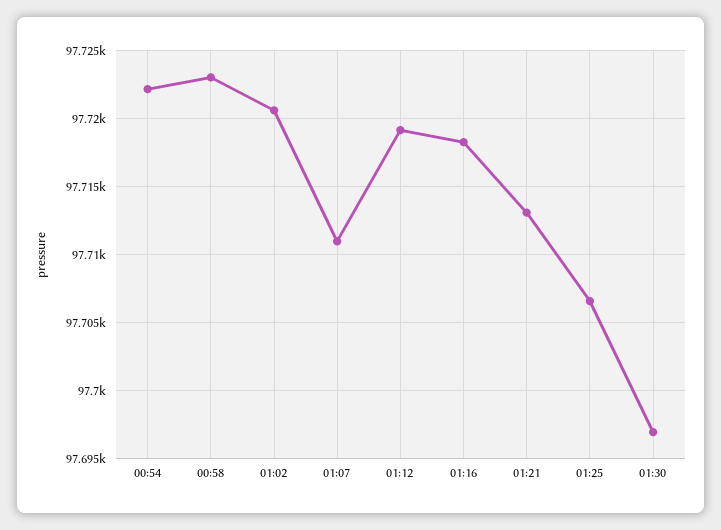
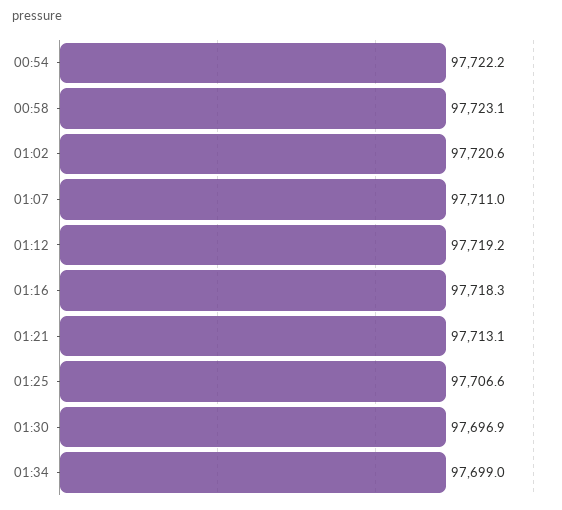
01:34: none -> 97699

